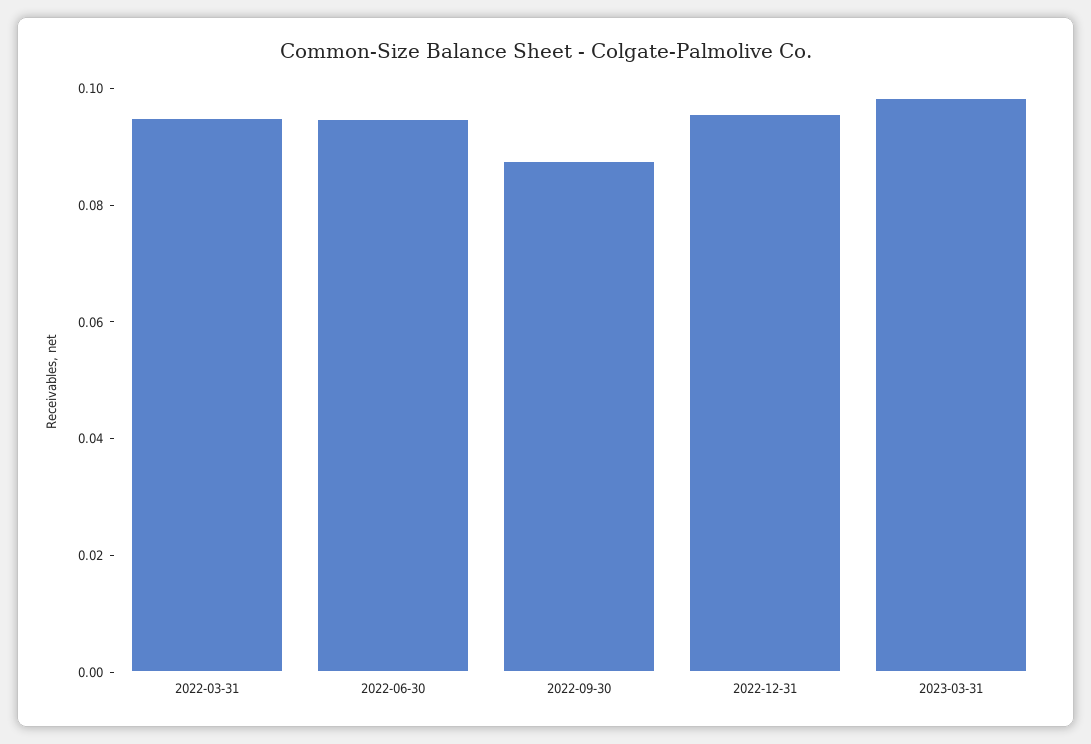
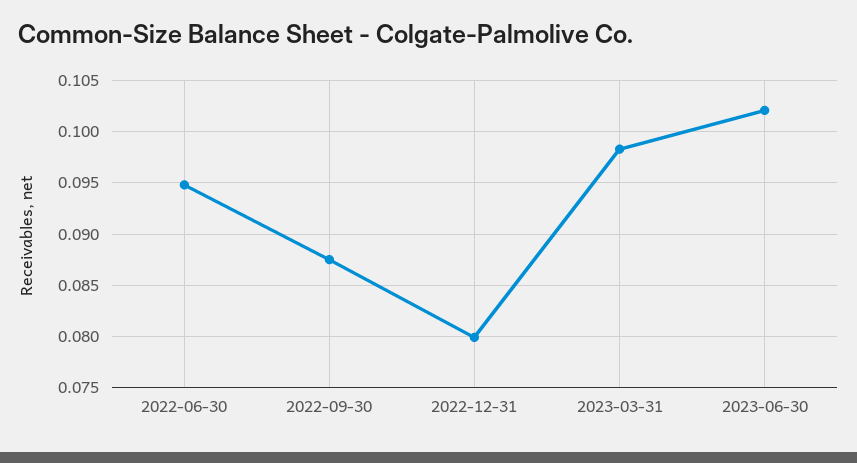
2022-03-31: 0.095 -> none
2022-12-31: 0.095 -> 0.08
2023-06-30: none -> 0.102

